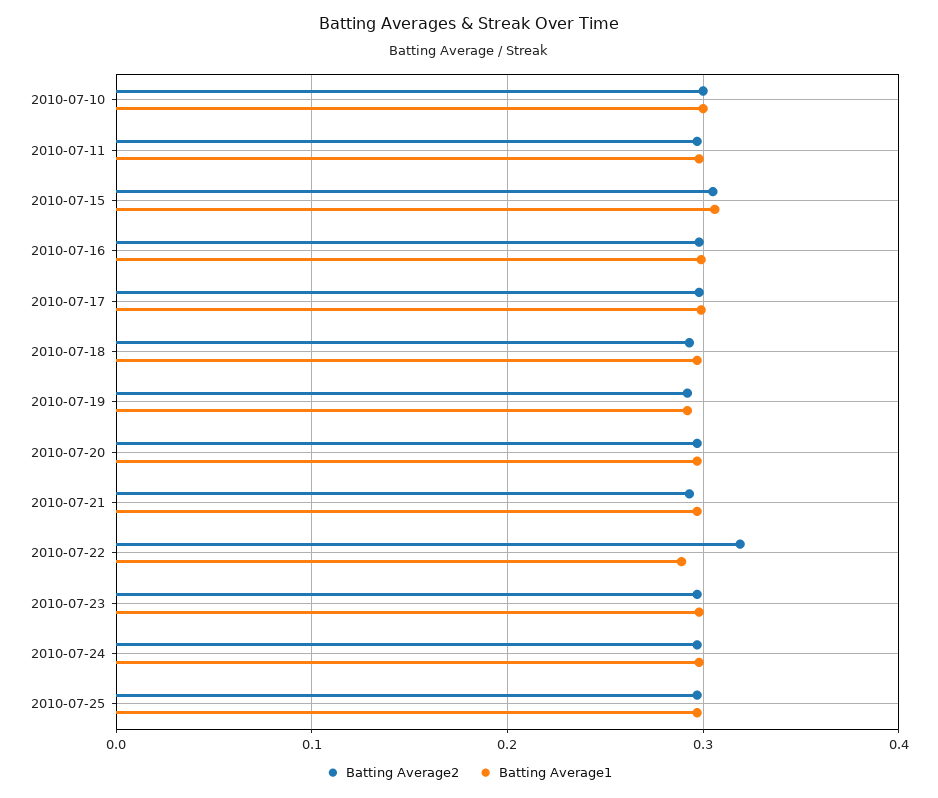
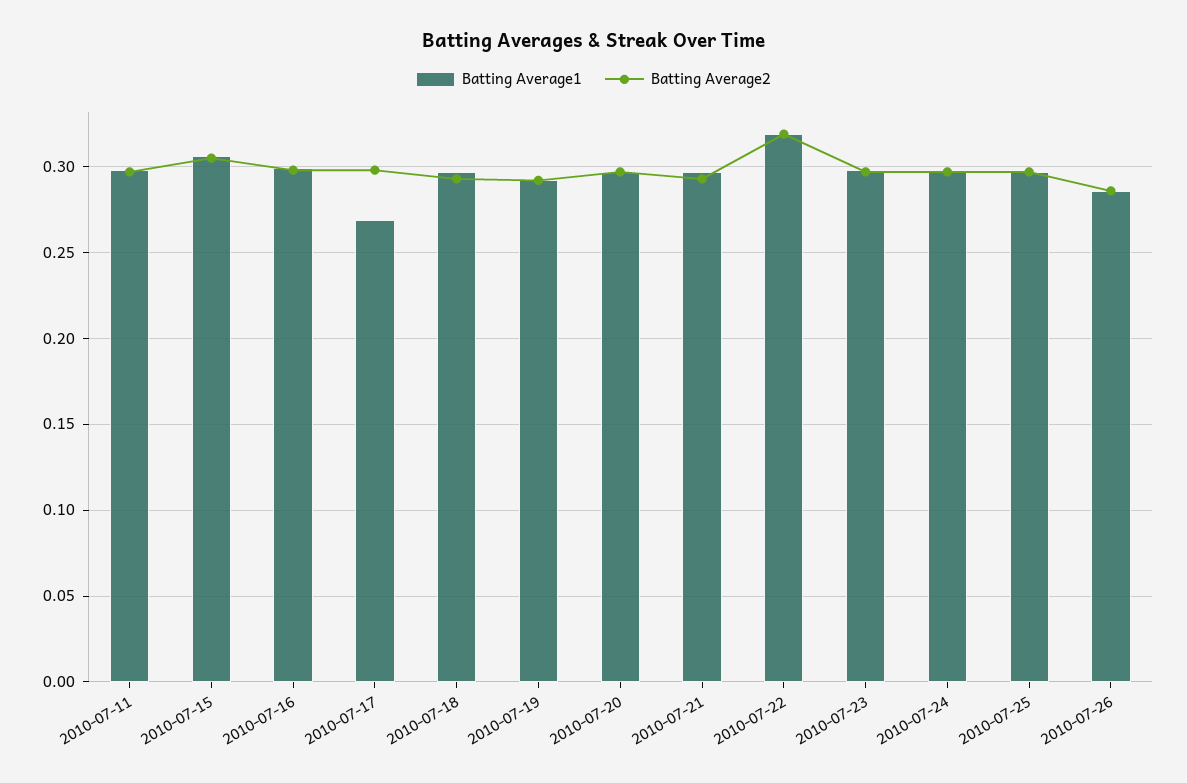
Batting Average2, 2010-07-10: 0.3 -> none
Batting Average1, 2010-07-10: 0.3 -> none
Batting Average1, 2010-07-17: 0.3 -> 0.27
Batting Average1, 2010-07-22: 0.29 -> 0.32
Batting Average1, 2010-07-26: none -> 0.285
Batting Average2, 2010-07-26: none -> 0.285

